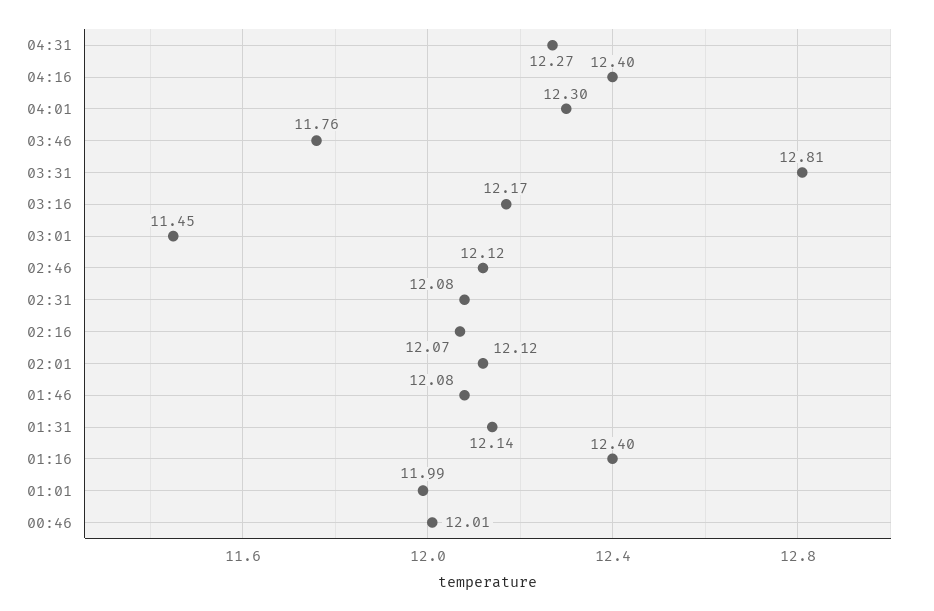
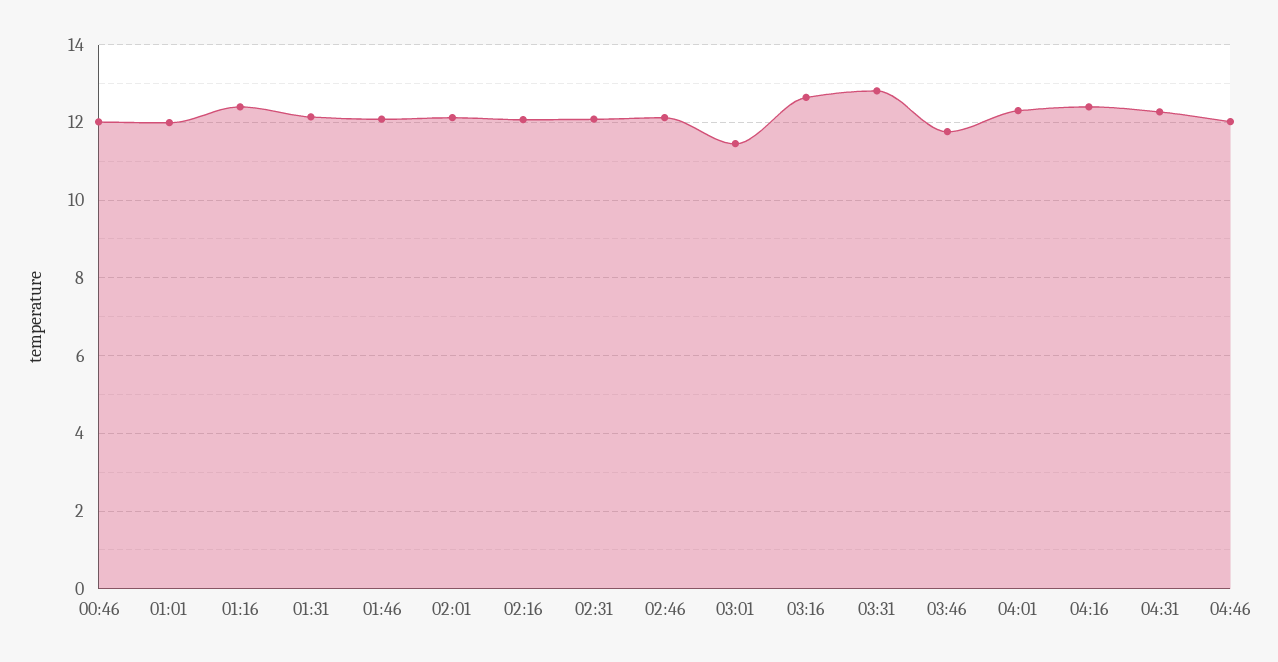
03:16: 12.17 -> 12.6
04:46: none -> 12

